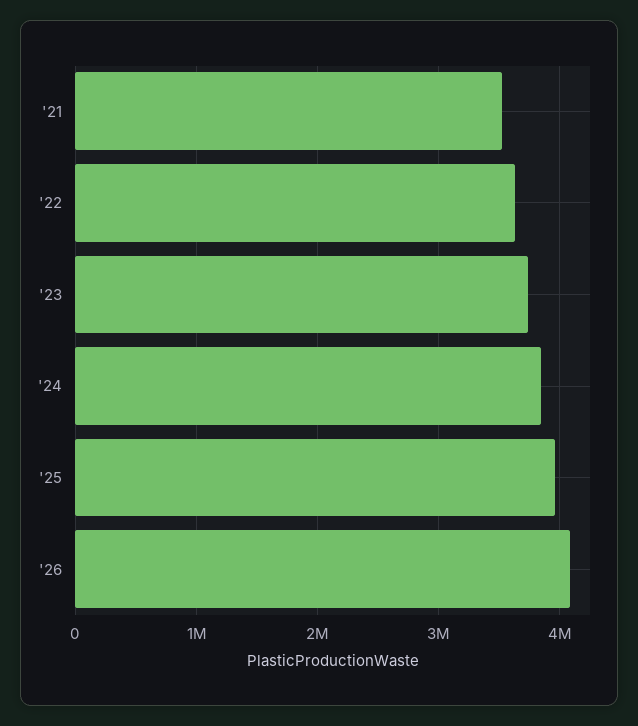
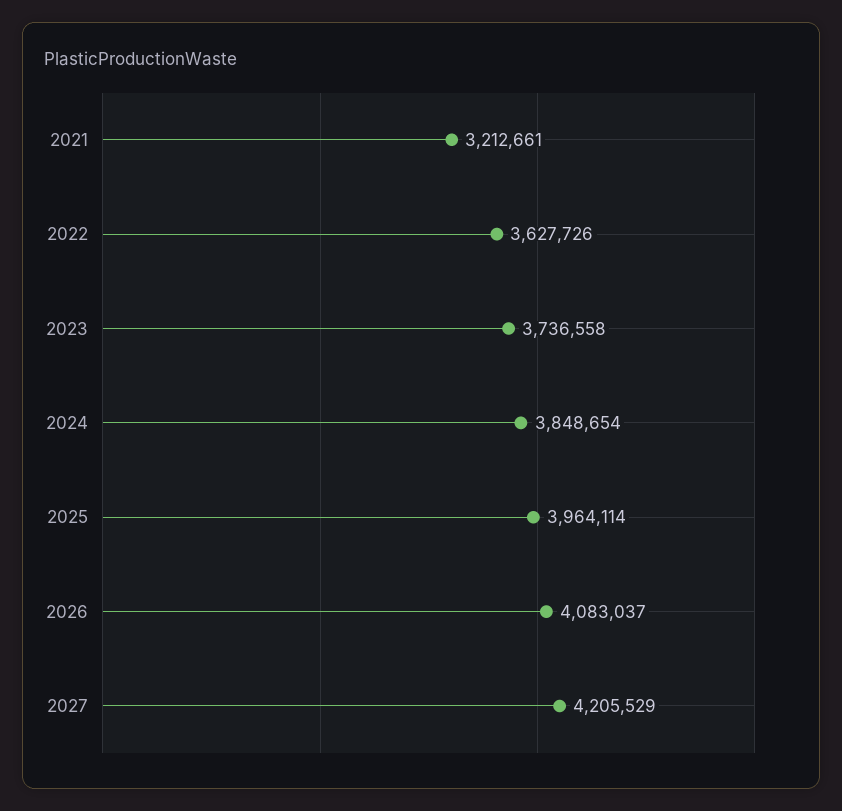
'21: 3500000 -> 3212661
2027: none -> 4205529

